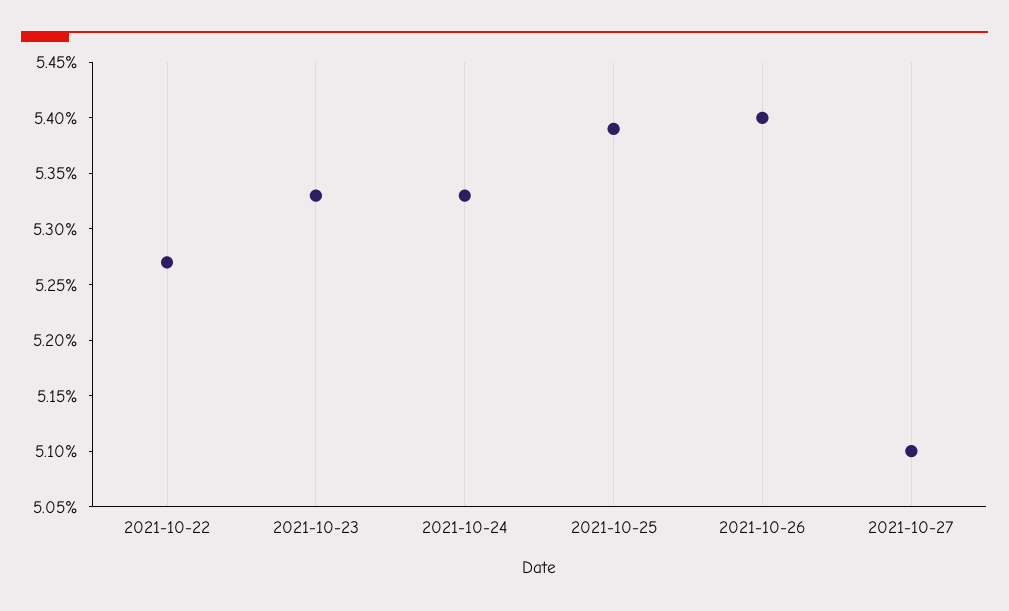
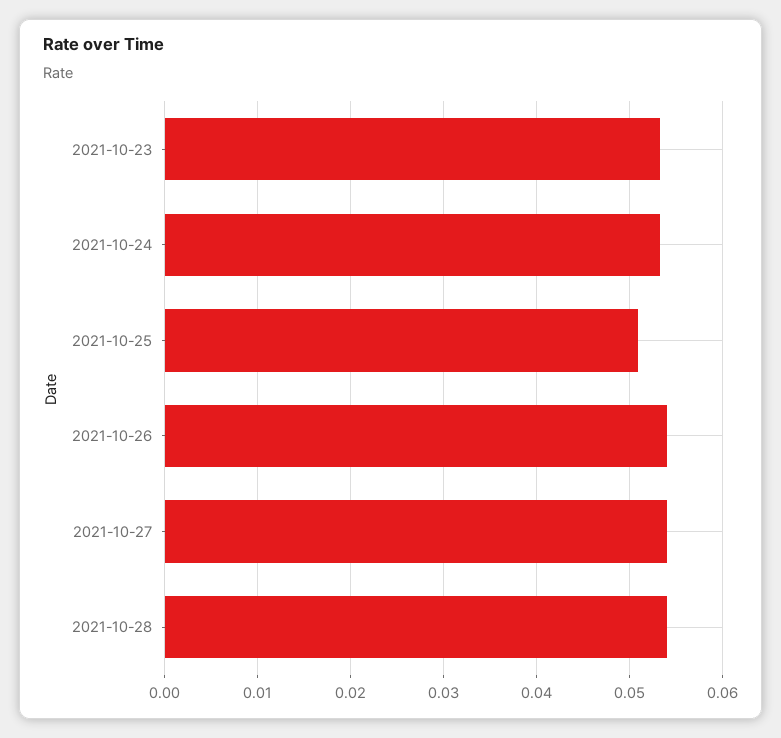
2021-10-22: 0.0527 -> none
2021-10-25: 0.0539 -> 0.051
2021-10-27: 0.051 -> 0.054
2021-10-28: none -> 0.054

